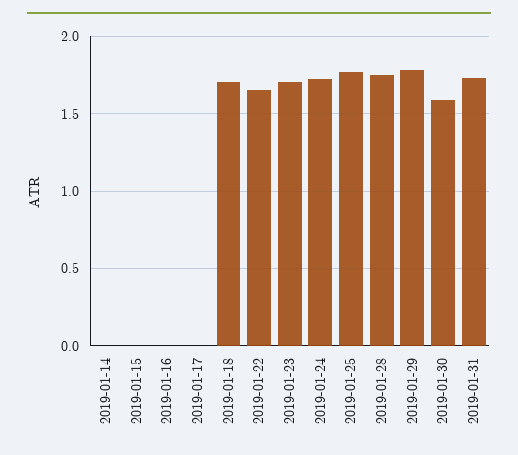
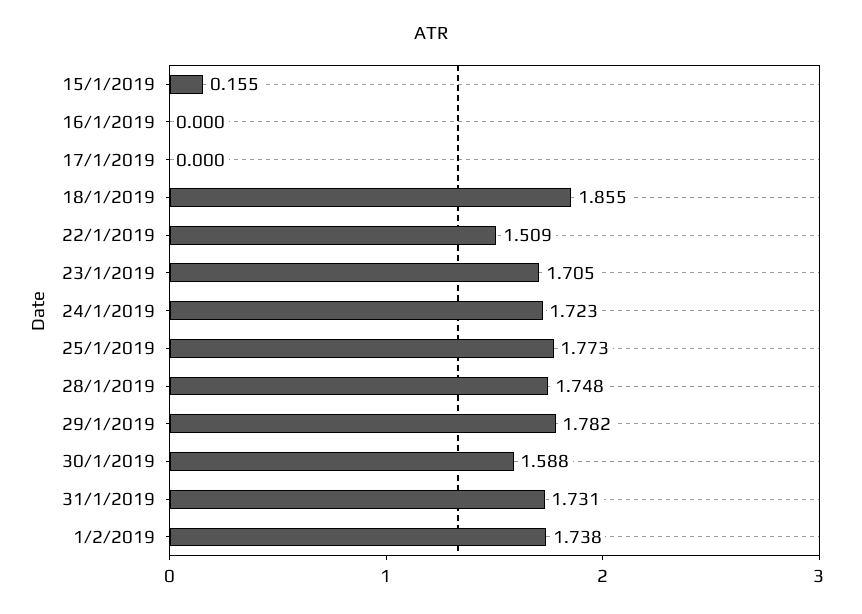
2019-01-14: 0 -> none
2019-01-15: 0 -> 0.155
2019-01-18: 1.7 -> 1.855
2019-01-22: 1.65 -> 1.509
1/2/2019: none -> 1.738

